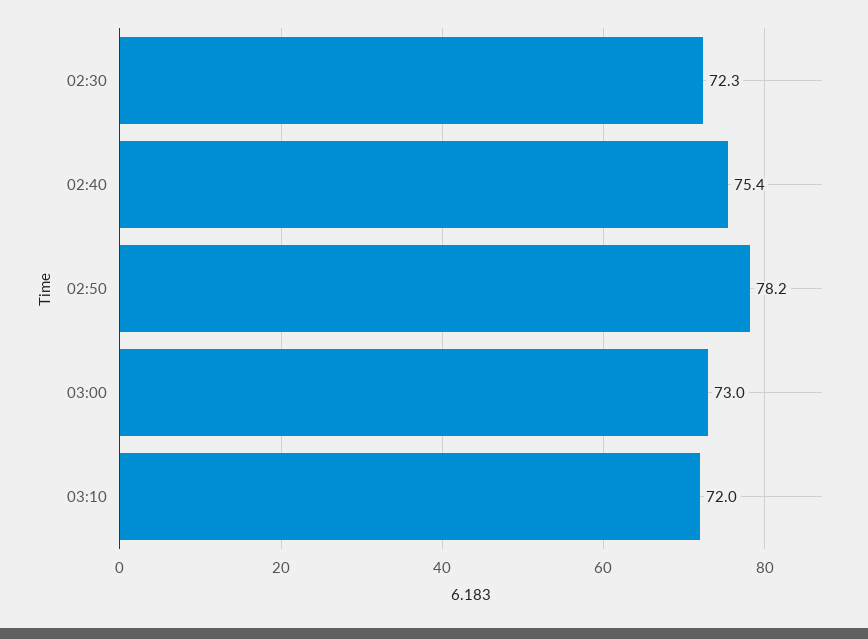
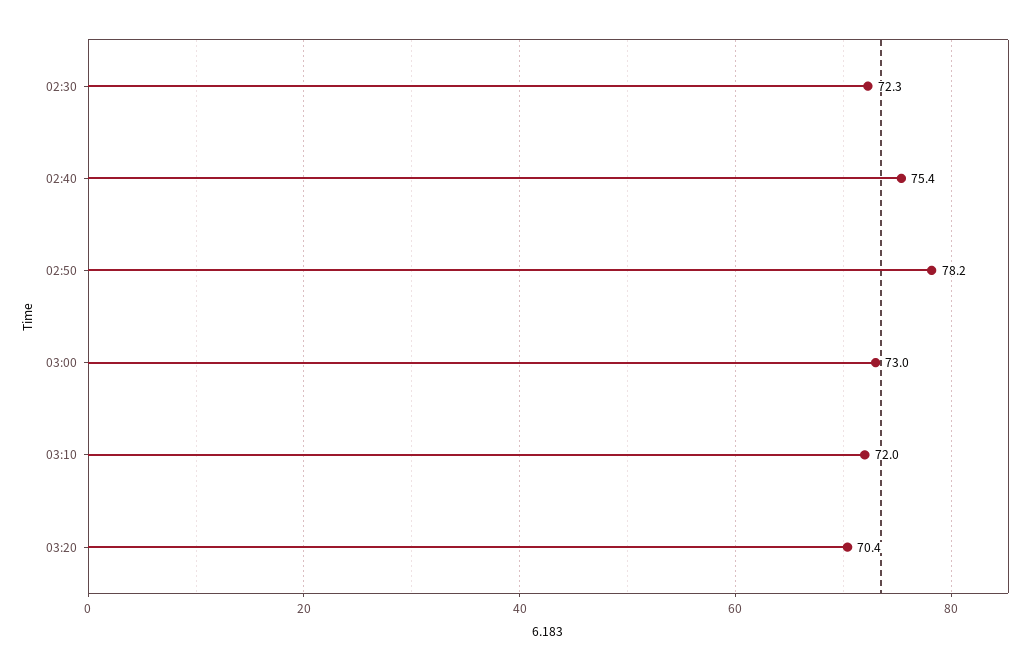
03:20: none -> 70.4

